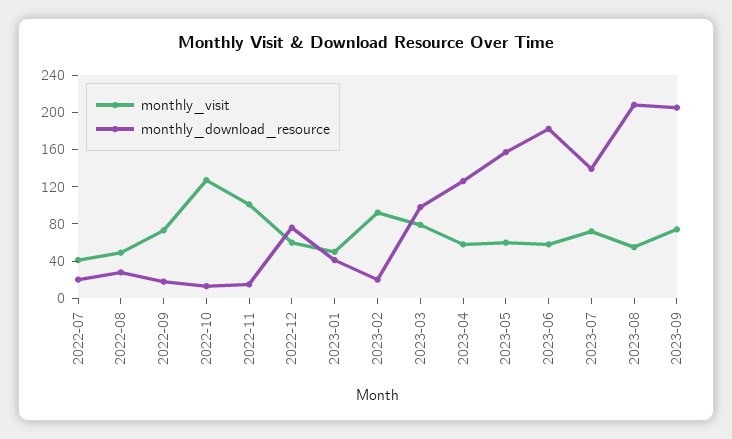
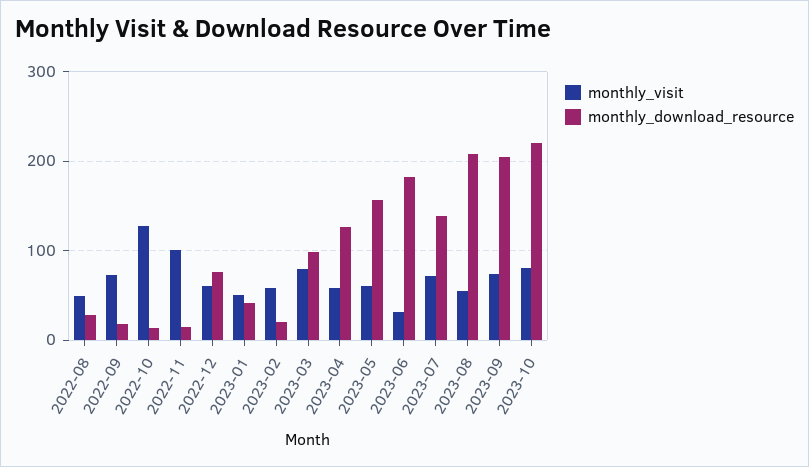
monthly_visit, 2022-07: 40 -> none
monthly_download_resource, 2022-07: 20 -> none
monthly_visit, 2023-02: 90 -> 60
monthly_visit, 2023-06: 60 -> 30
monthly_visit, 2023-10: none -> 80
monthly_download_resource, 2023-10: none -> 220

